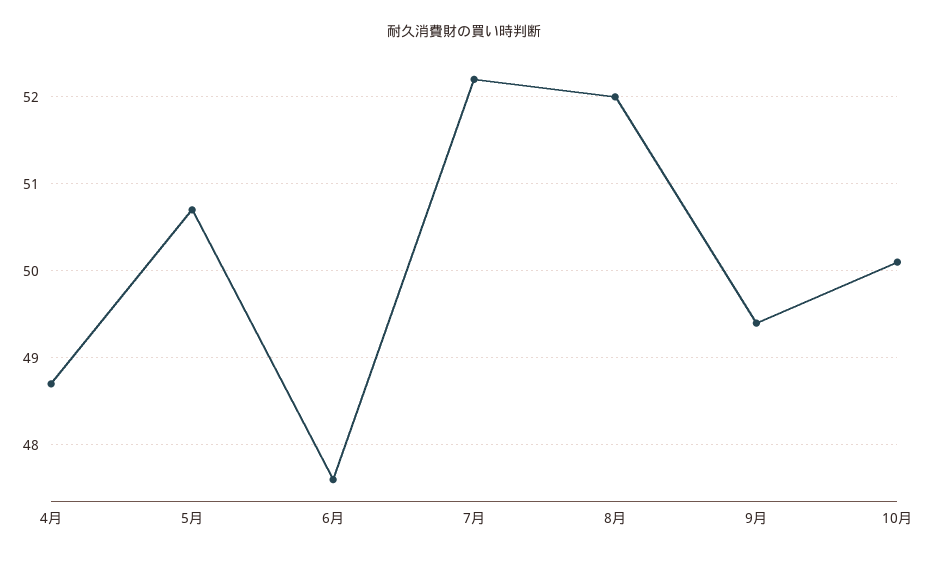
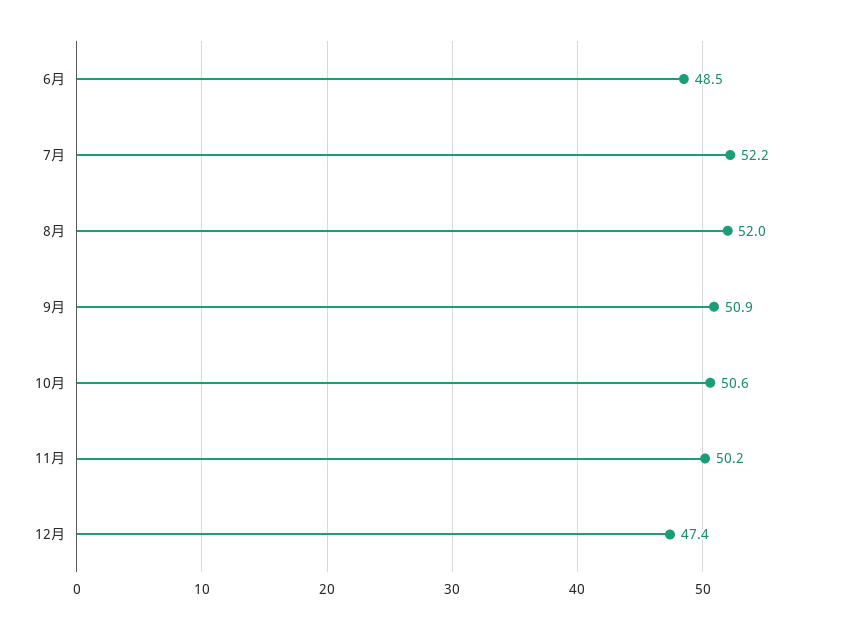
4月: 48.7 -> none
5月: 50.7 -> none
6月: 47.6 -> 48.5
9月: 49.4 -> 50.9
10月: 50.1 -> 50.6
11月: none -> 50.2
12月: none -> 47.4

